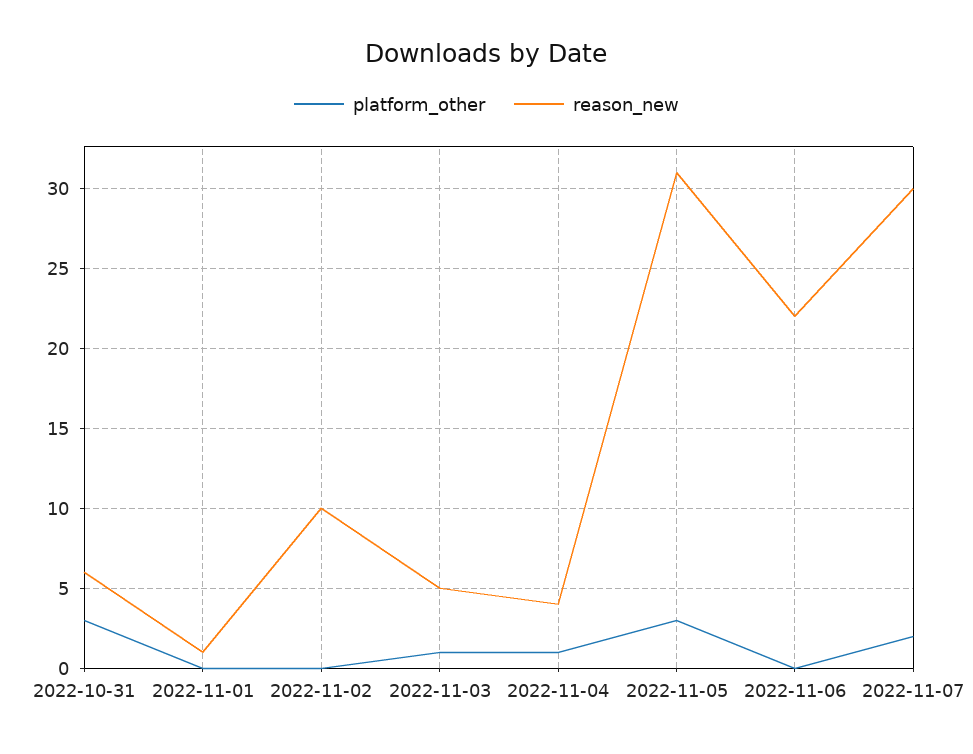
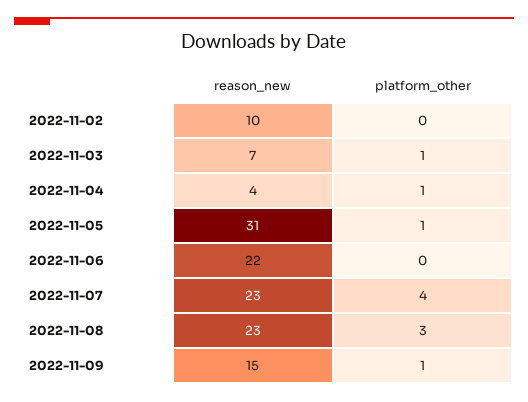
platform_other, 2022-10-31: 3 -> none
reason_new, 2022-10-31: 6 -> none
platform_other, 2022-11-01: 0 -> none
reason_new, 2022-11-01: 1 -> none
reason_new, 2022-11-03: 5 -> 7
platform_other, 2022-11-05: 3 -> 1
platform_other, 2022-11-07: 2 -> 4
reason_new, 2022-11-07: 30 -> 23
reason_new, 2022-11-08: none -> 23
platform_other, 2022-11-08: none -> 3
reason_new, 2022-11-09: none -> 15
platform_other, 2022-11-09: none -> 1

